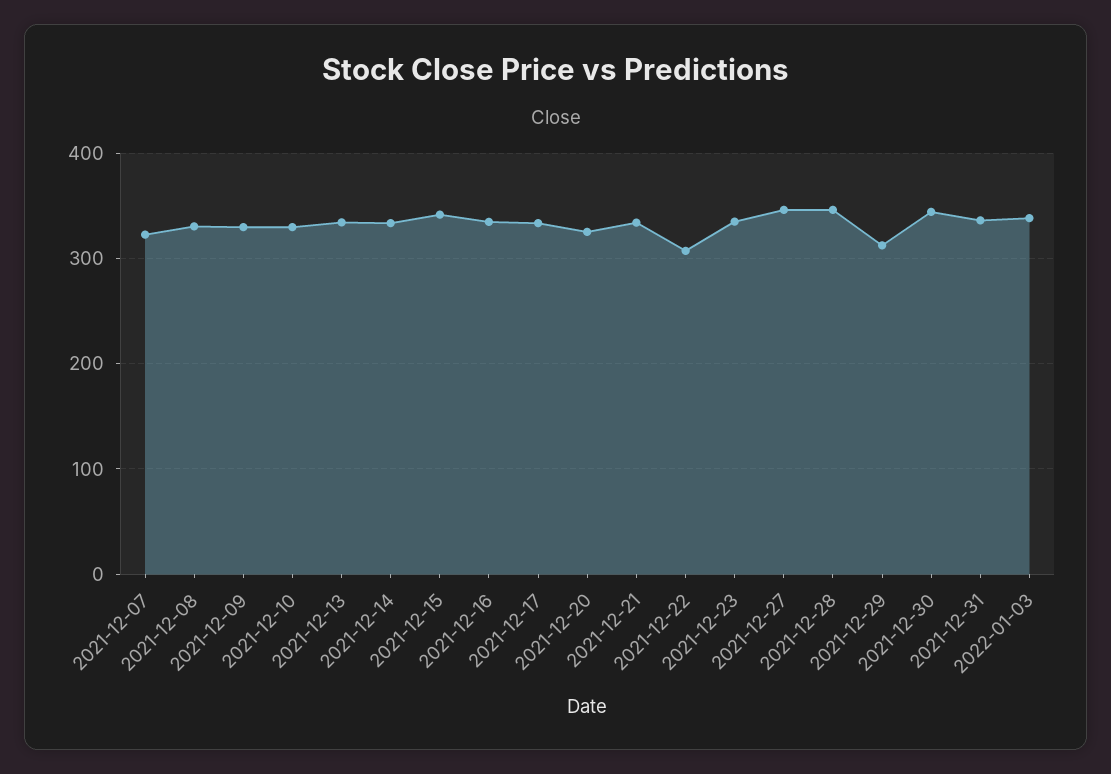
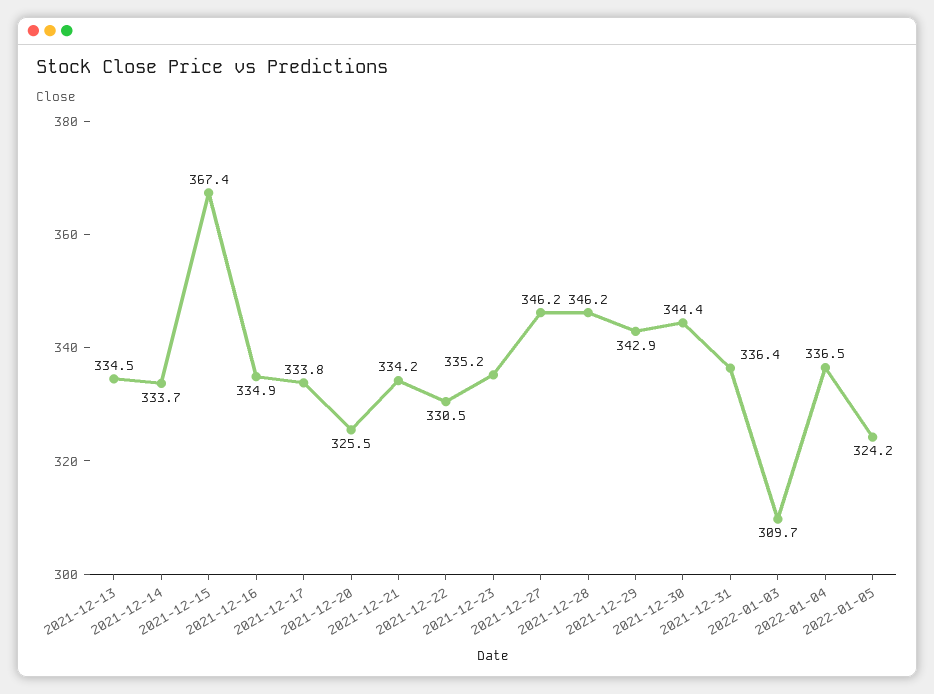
2021-12-07: 320 -> none
2021-12-08: 330 -> none
2021-12-09: 330 -> none
2021-12-10: 330 -> none
2021-12-15: 340 -> 367.4
2021-12-22: 310 -> 330.5
2021-12-29: 310 -> 342.9
2022-01-03: 340 -> 309.7
2022-01-04: none -> 336.5
2022-01-05: none -> 324.2

